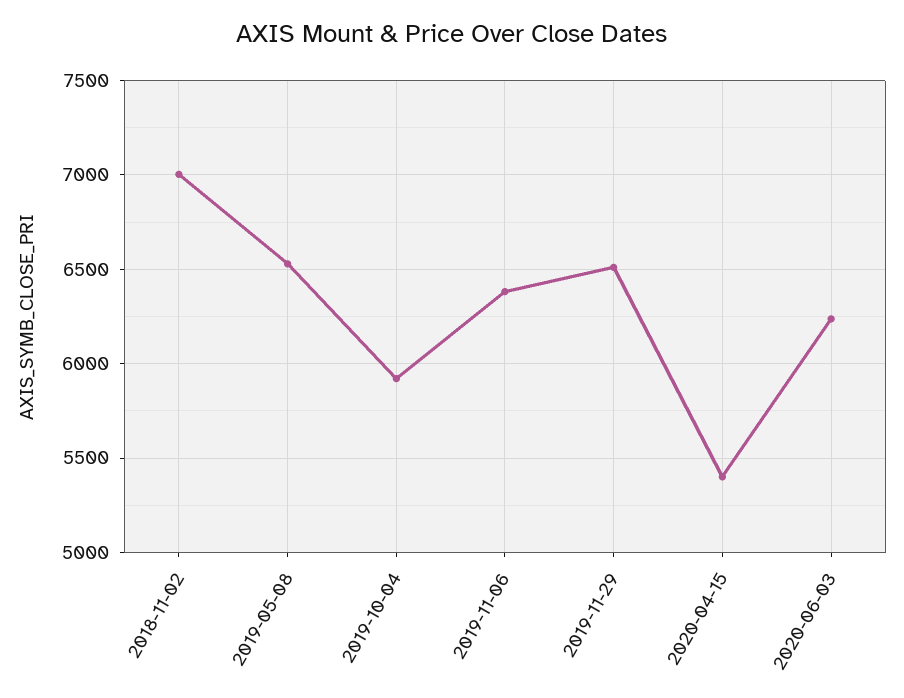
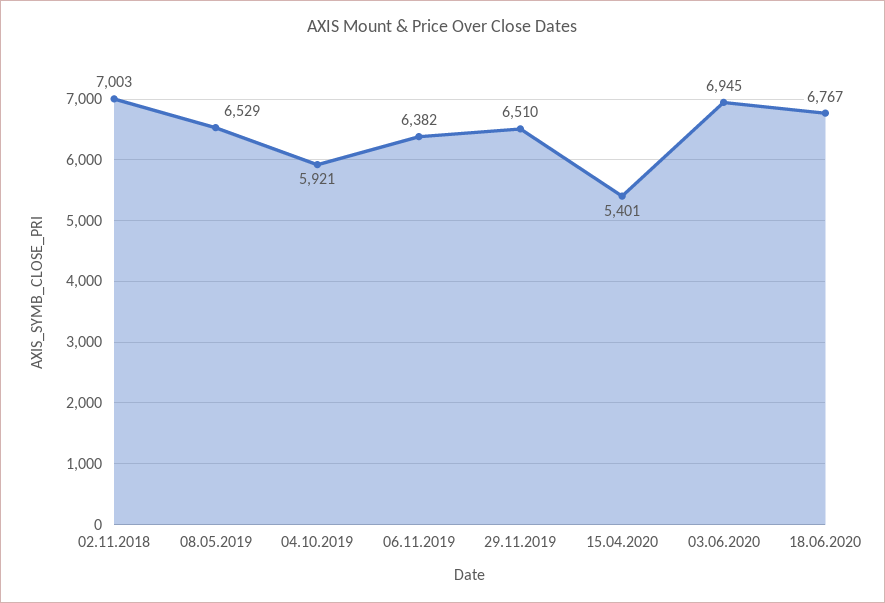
2020-06-03: 6250 -> 6945
18.06.2020: none -> 6767

